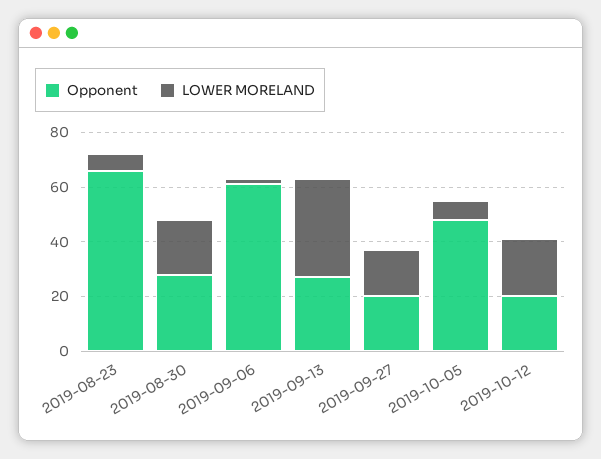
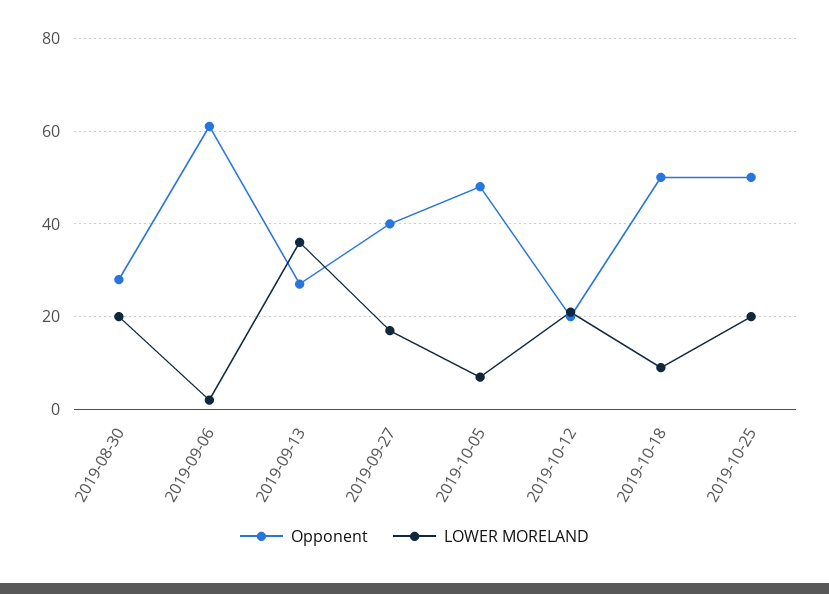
Opponent, 2019-08-23: 65 -> none
LOWER MORELAND, 2019-08-23: 5 -> none
Opponent, 2019-09-27: 20 -> 40
Opponent, 2019-10-18: none -> 50
LOWER MORELAND, 2019-10-18: none -> 10
Opponent, 2019-10-25: none -> 50
LOWER MORELAND, 2019-10-25: none -> 20

